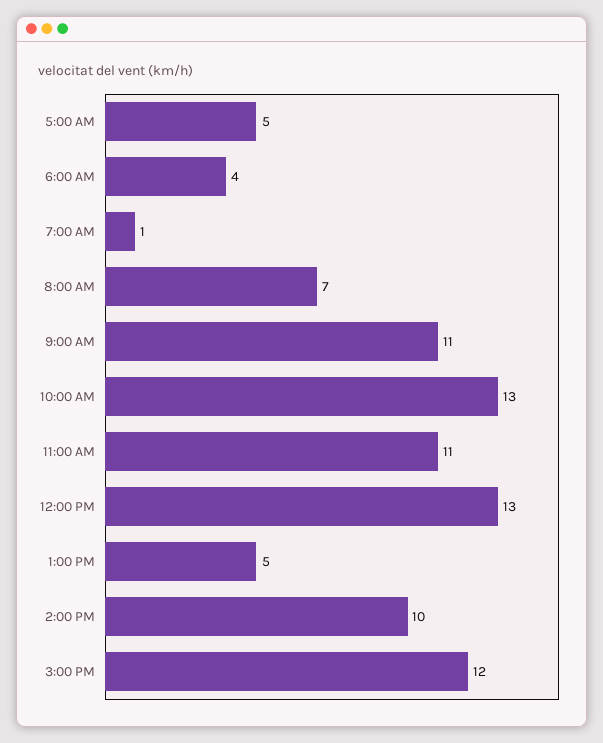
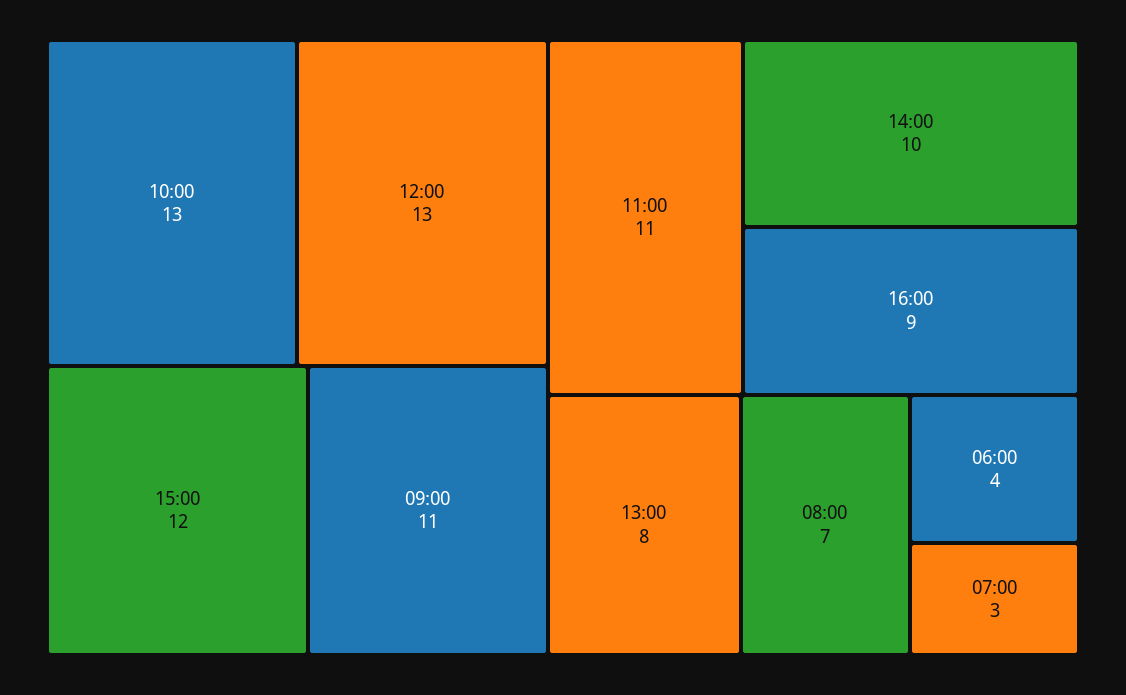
5:00 AM: 5 -> none
7:00 AM: 1 -> 3
1:00 PM: 5 -> 8
16:00: none -> 9

